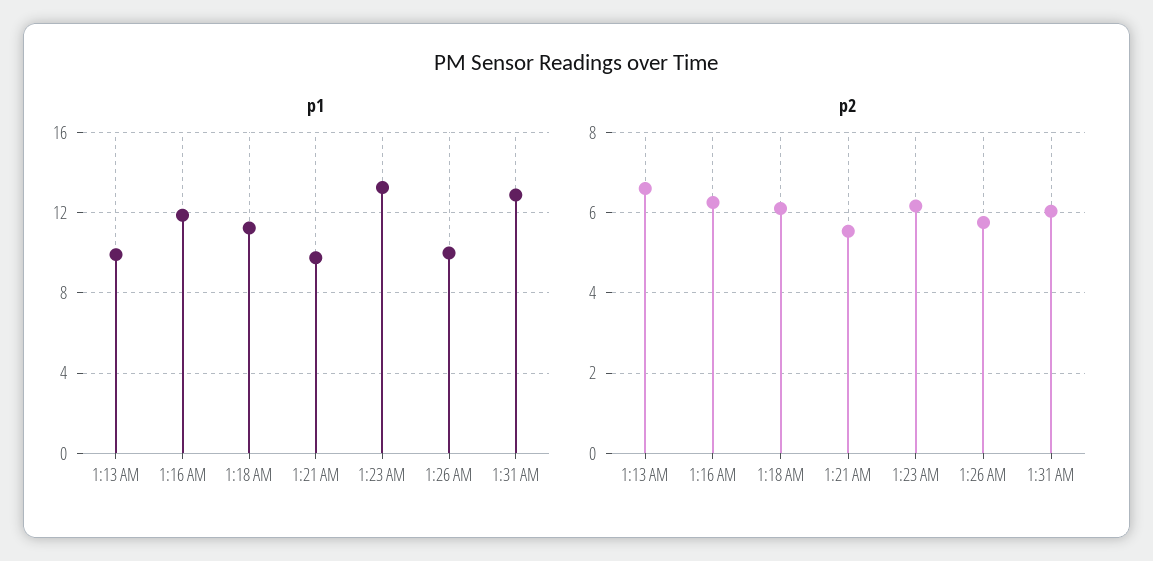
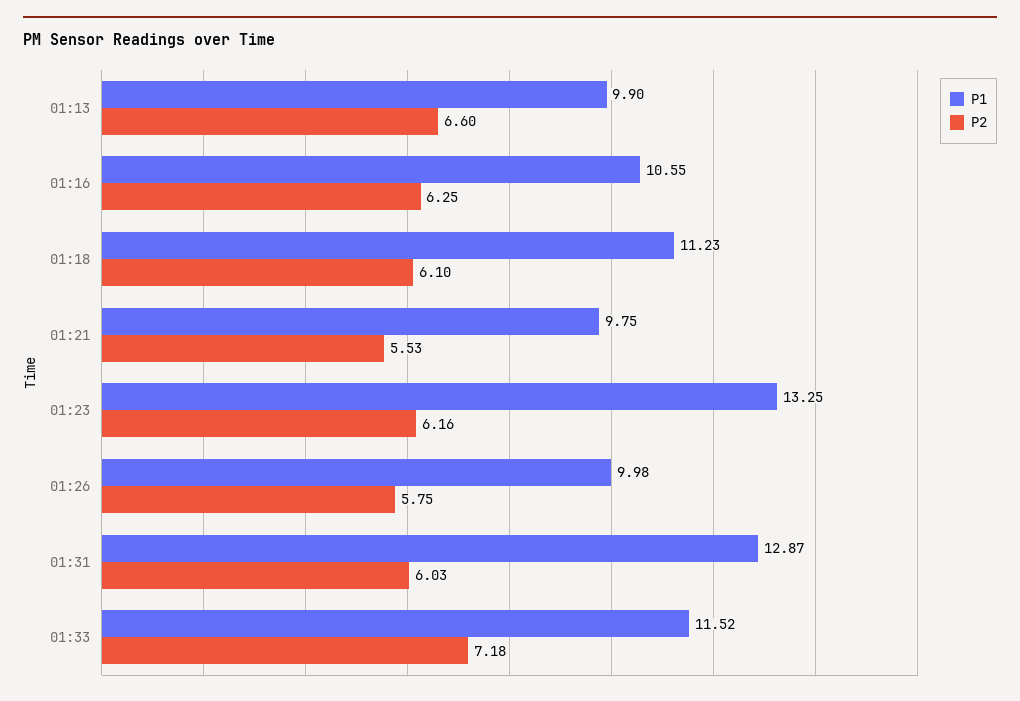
p1, 1:16 AM: 12 -> 10.55
p1, 01:33: none -> 11.52
p2, 01:33: none -> 7.18

